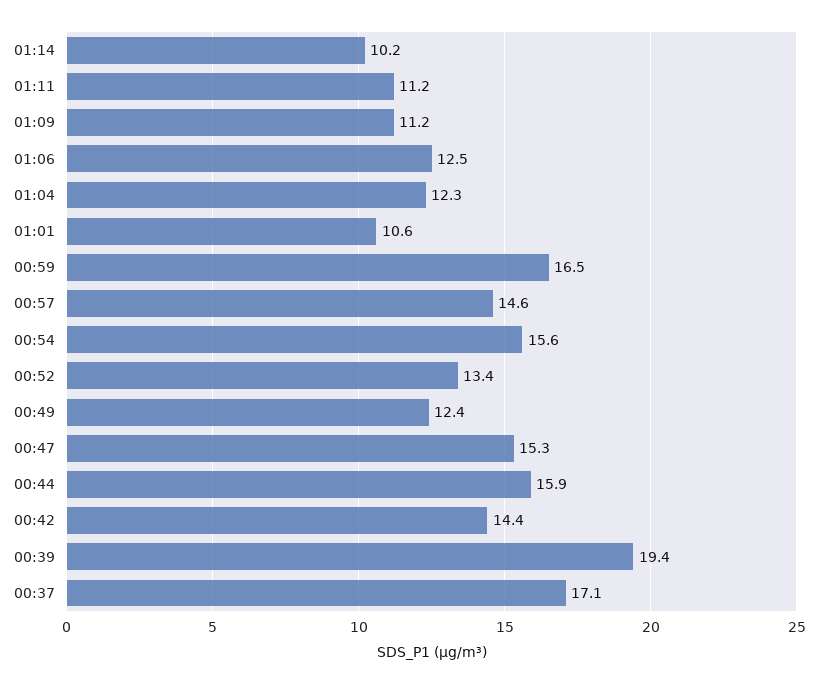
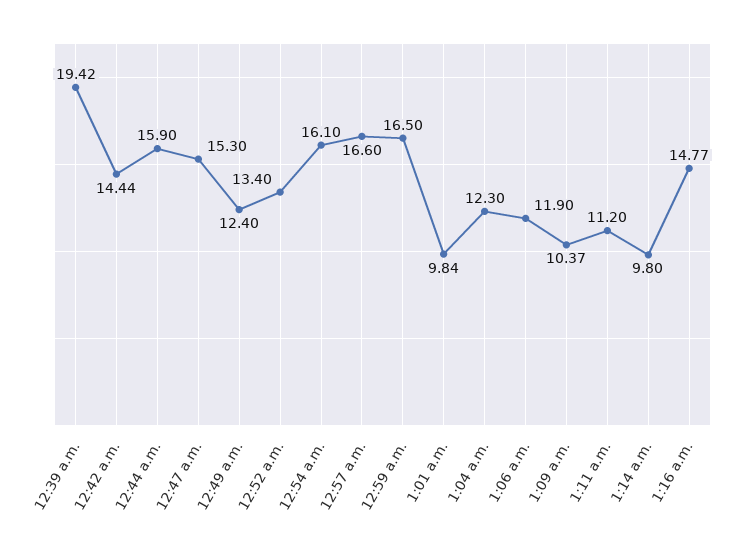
01:14: 10.2 -> 9.8
01:09: 11.2 -> 10.37
01:06: 12.5 -> 11.9
01:01: 10.6 -> 9.84
00:57: 14.6 -> 16.6
00:54: 15.6 -> 16.1
00:37: 17.1 -> none
1:16 a.m.: none -> 14.77

